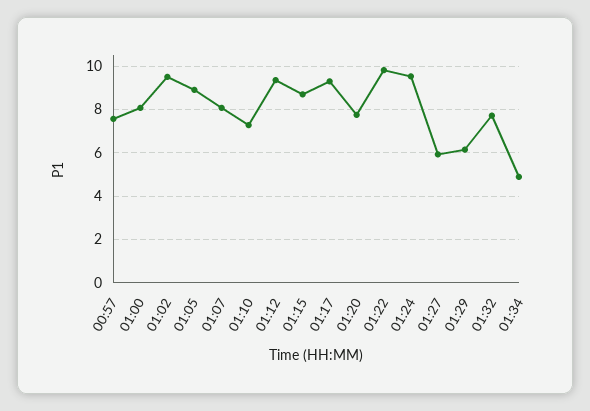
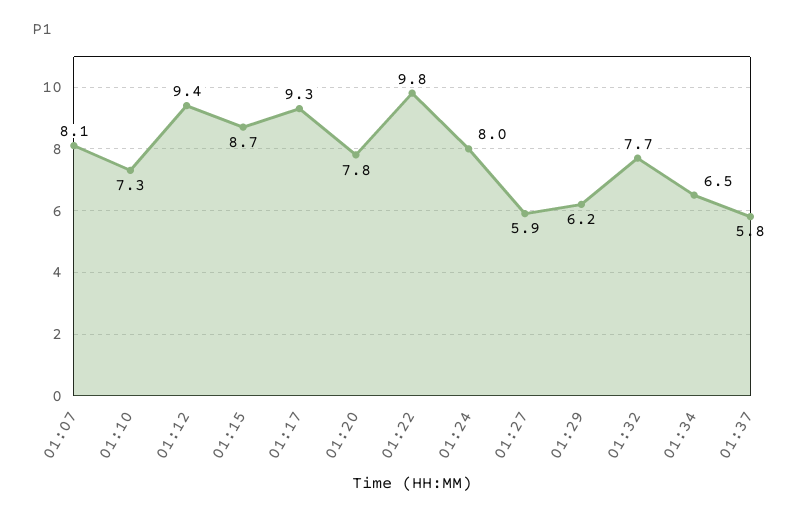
00:57: 7.5 -> none
01:00: 8 -> none
01:02: 9.5 -> none
01:05: 9 -> none
01:24: 9.5 -> 8
01:34: 5 -> 6.5
01:37: none -> 5.8

